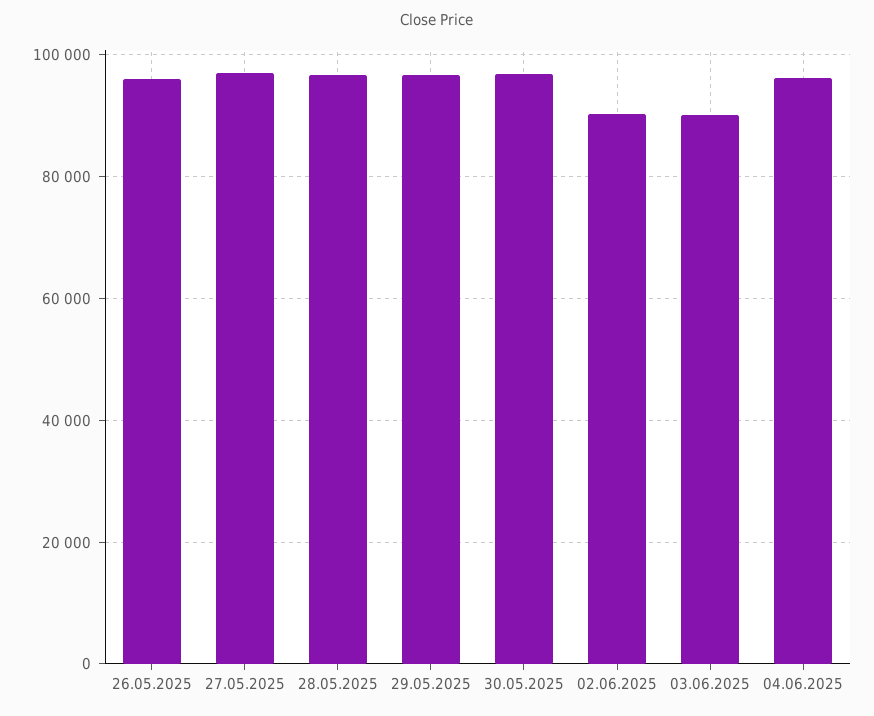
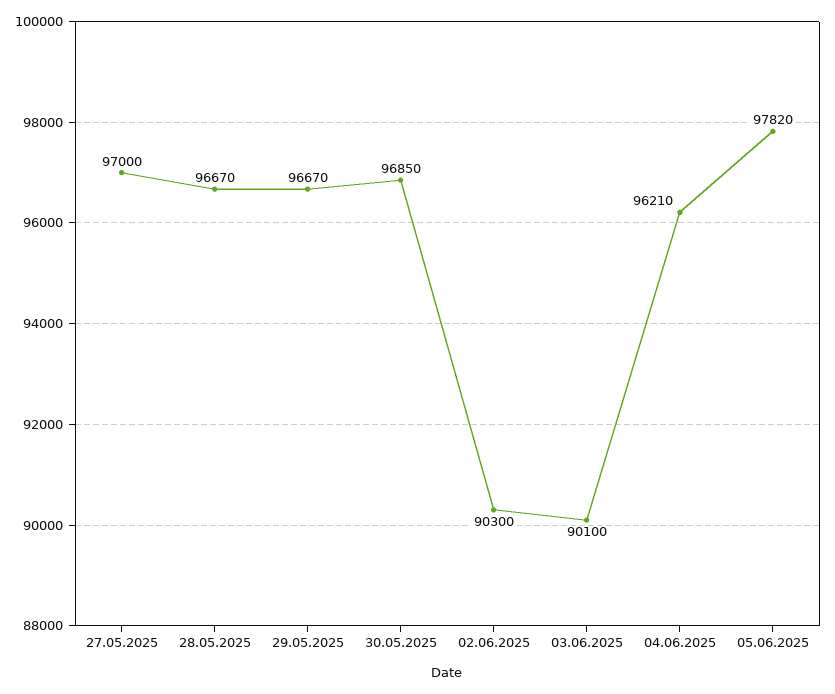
26.05.2025: 96000 -> none
05.06.2025: none -> 97820

